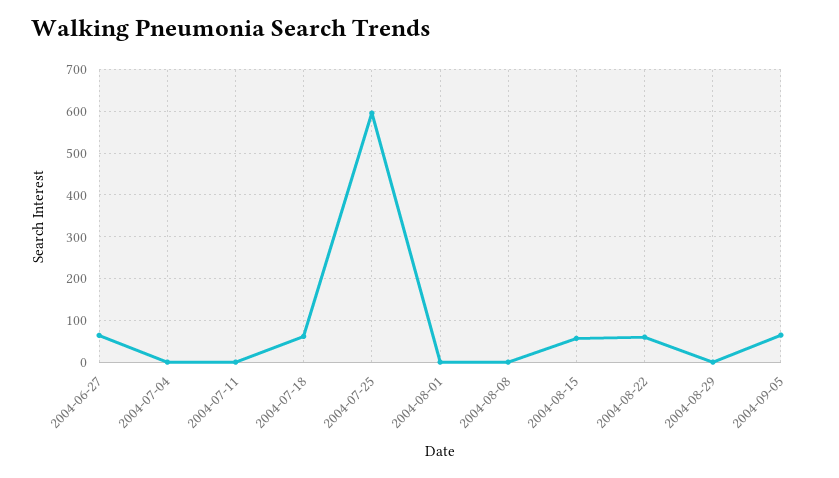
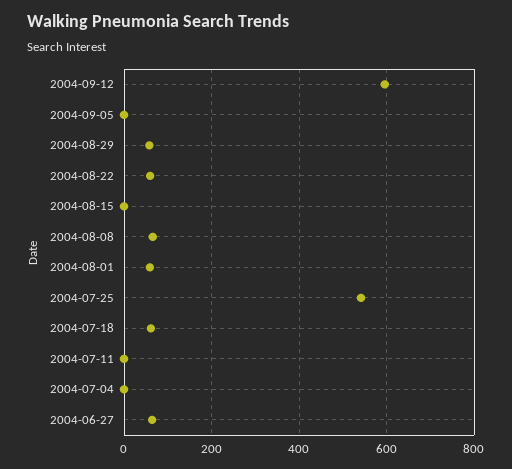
2004-07-25: 600 -> 540
2004-08-01: 0 -> 60
2004-08-08: 0 -> 60
2004-08-15: 60 -> 0
2004-08-29: 0 -> 60
2004-09-05: 60 -> 0
2004-09-12: none -> 600

